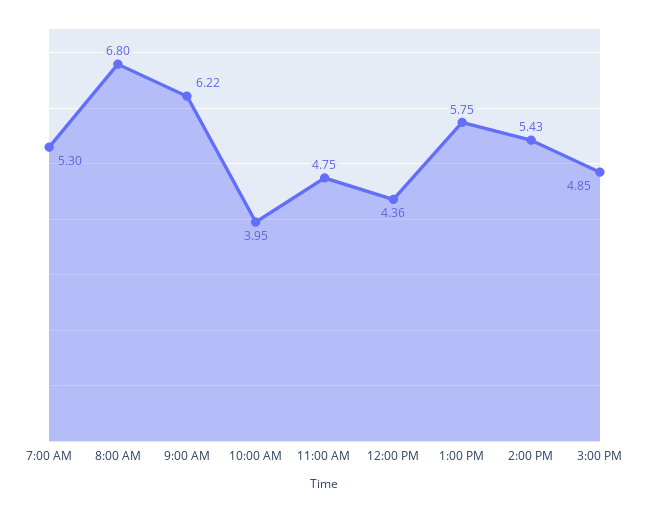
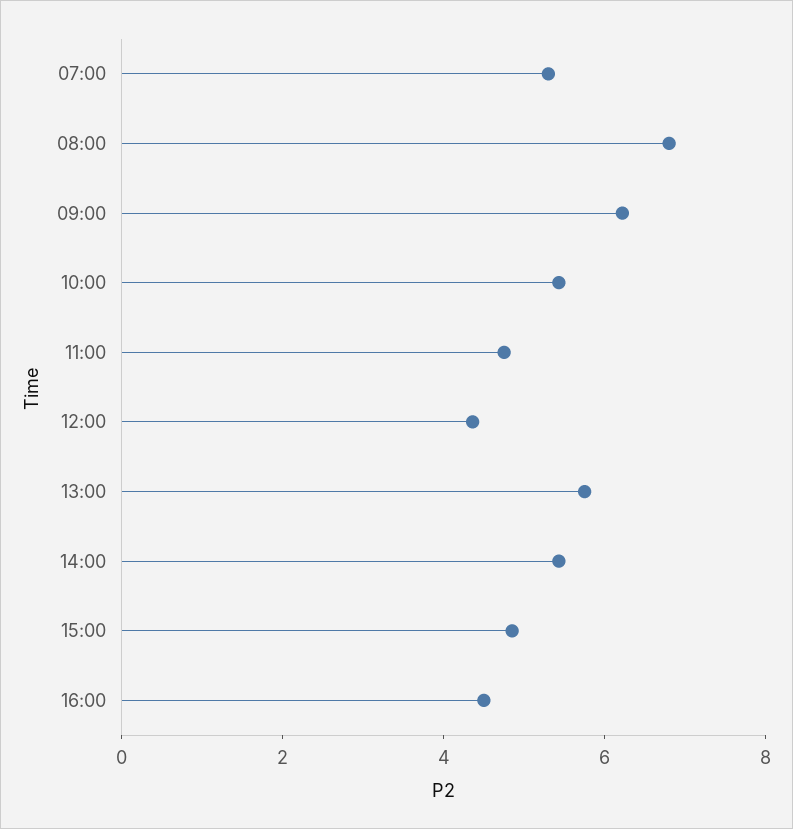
10:00 AM: 3.95 -> 5.5
16:00: none -> 4.5

